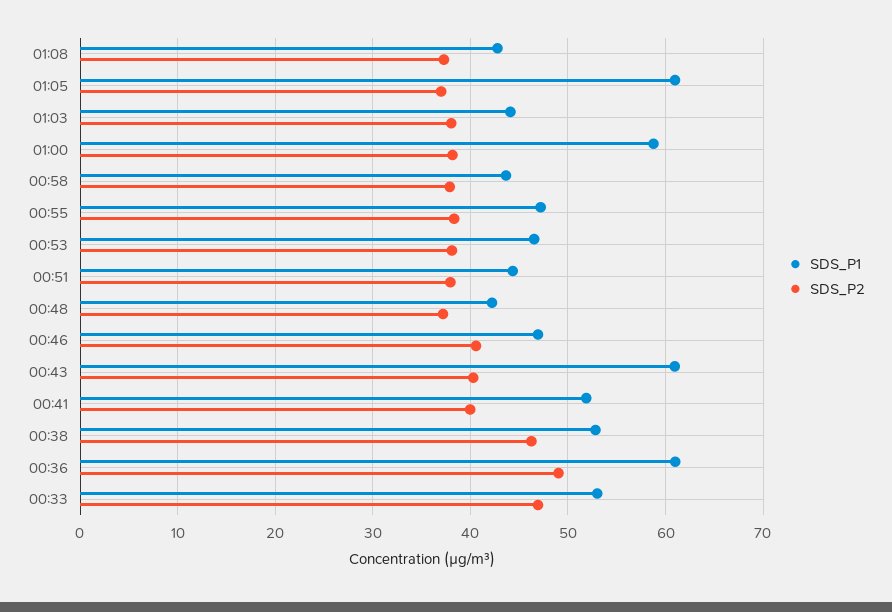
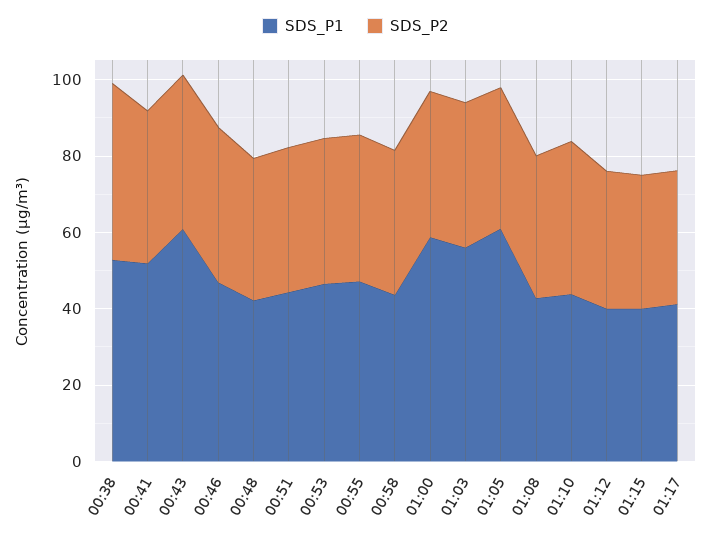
SDS_P1, 01:03: 44 -> 55
SDS_P1, 00:36: 61 -> none
SDS_P2, 00:36: 49 -> none
SDS_P1, 00:33: 53 -> none
SDS_P2, 00:33: 47 -> none
SDS_P1, 01:10: none -> 45
SDS_P2, 01:10: none -> 40
SDS_P1, 01:12: none -> 40
SDS_P2, 01:12: none -> 35
SDS_P1, 01:15: none -> 40
SDS_P2, 01:15: none -> 35
SDS_P1, 01:17: none -> 40
SDS_P2, 01:17: none -> 35

